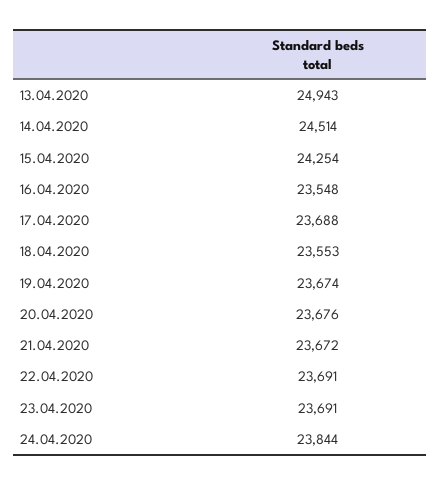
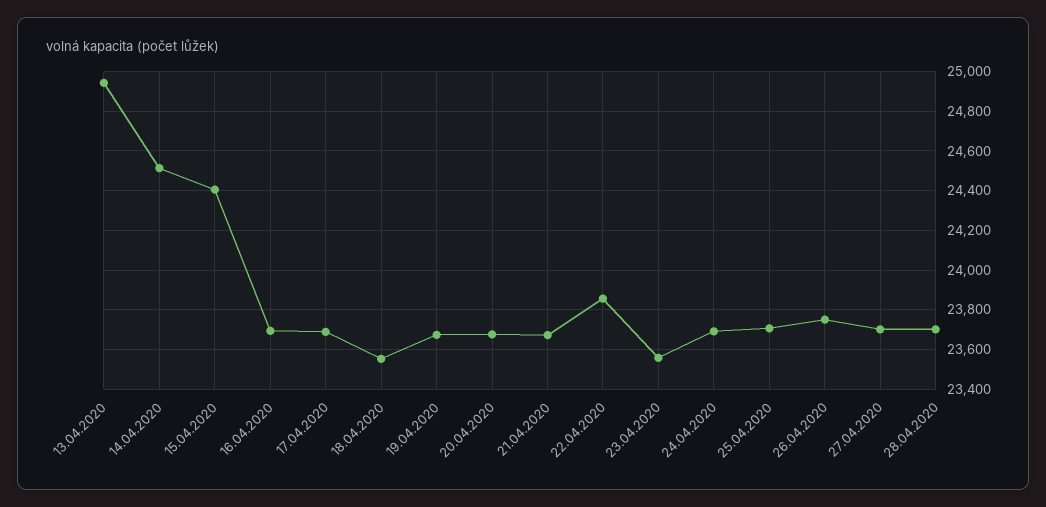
15.04.2020: 24254 -> 24400
16.04.2020: 23548 -> 23700
22.04.2020: 23691 -> 23850
23.04.2020: 23691 -> 23550
24.04.2020: 23844 -> 23700
25.04.2020: none -> 23700
26.04.2020: none -> 23750
27.04.2020: none -> 23700
28.04.2020: none -> 23700

